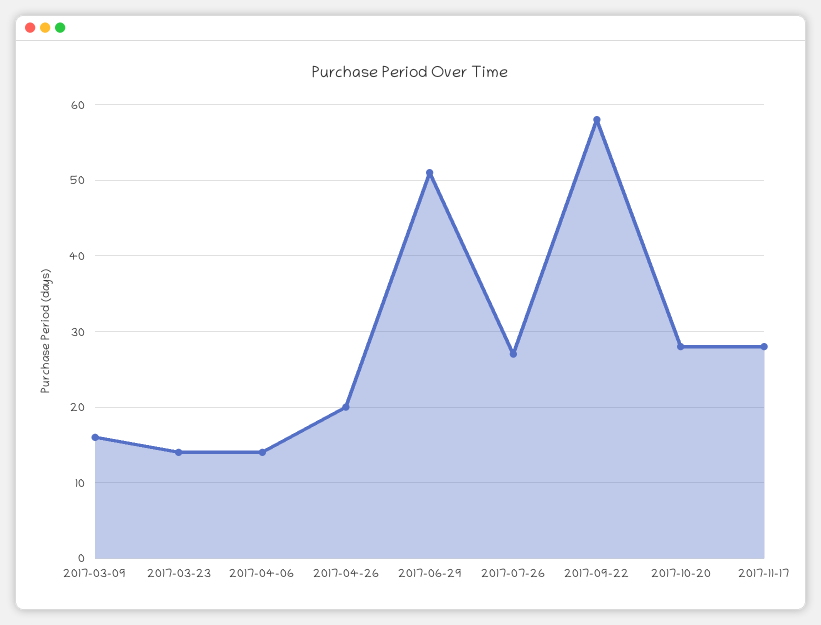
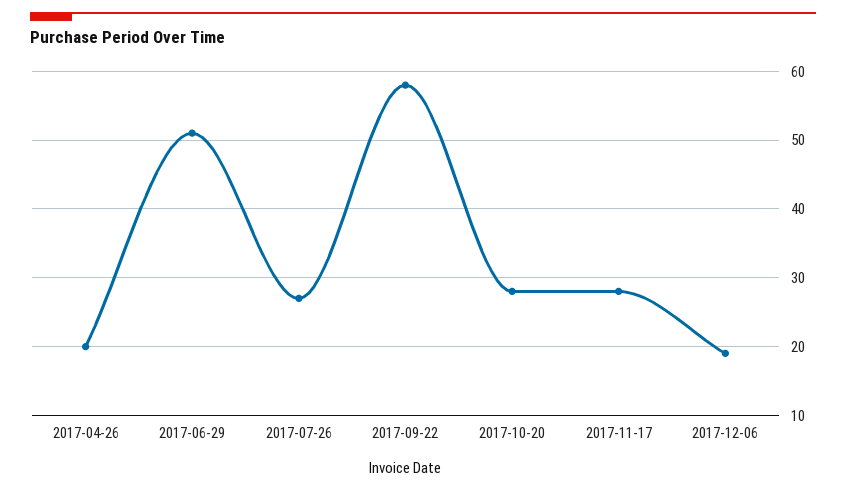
2017-03-09: 16 -> none
2017-03-23: 14 -> none
2017-04-06: 14 -> none
2017-12-06: none -> 19

